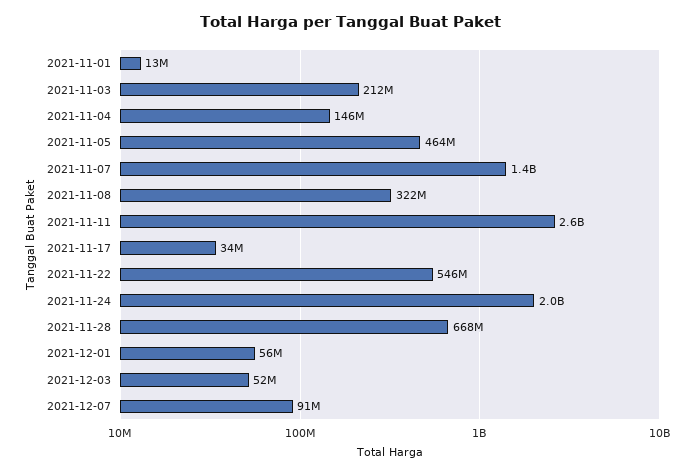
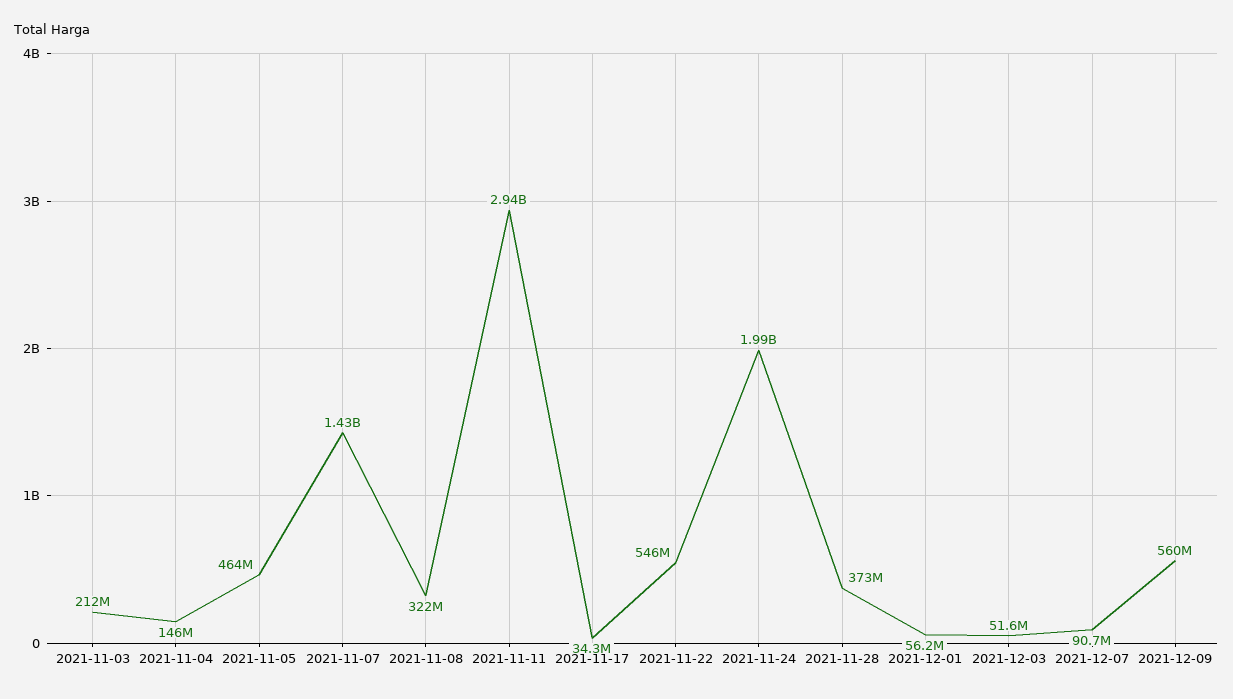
2021-11-01: 13000000 -> none
2021-11-11: 2600000000 -> 2940000000
2021-11-28: 668000000 -> 373000000
2021-12-09: none -> 560000000

